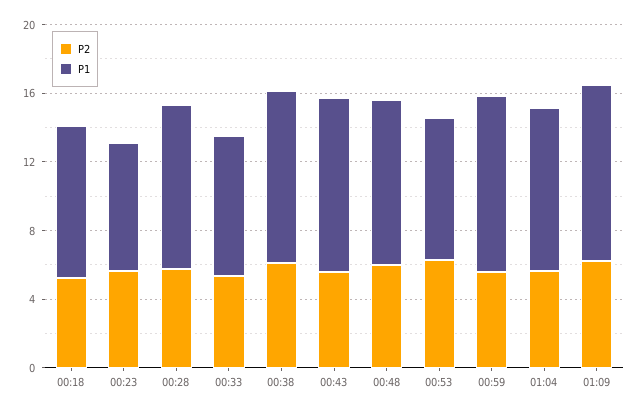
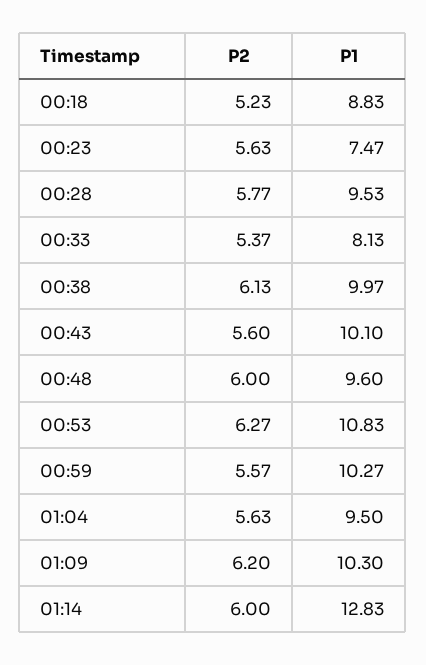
P1, 00:53: 8 -> 10.83
P2, 01:14: none -> 6
P1, 01:14: none -> 12.83

